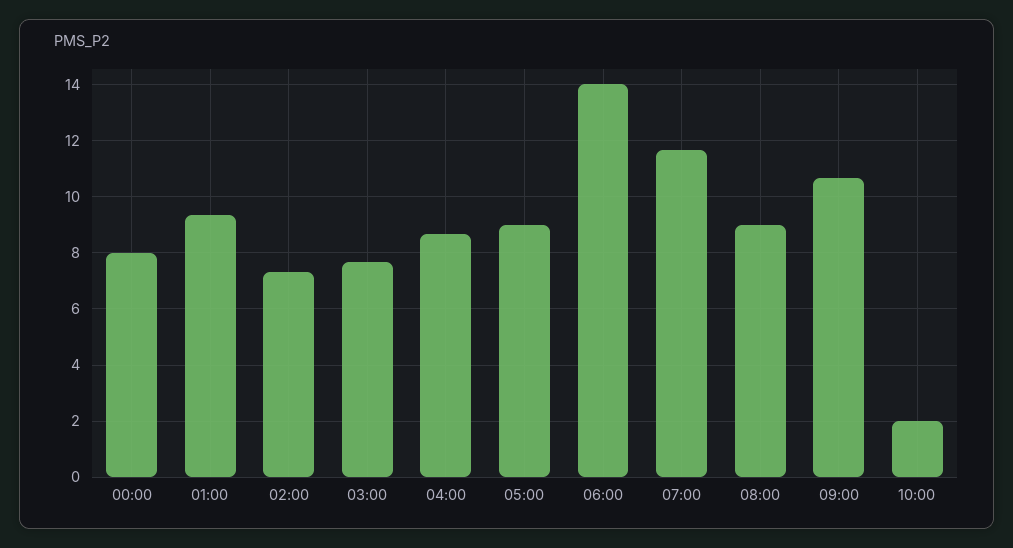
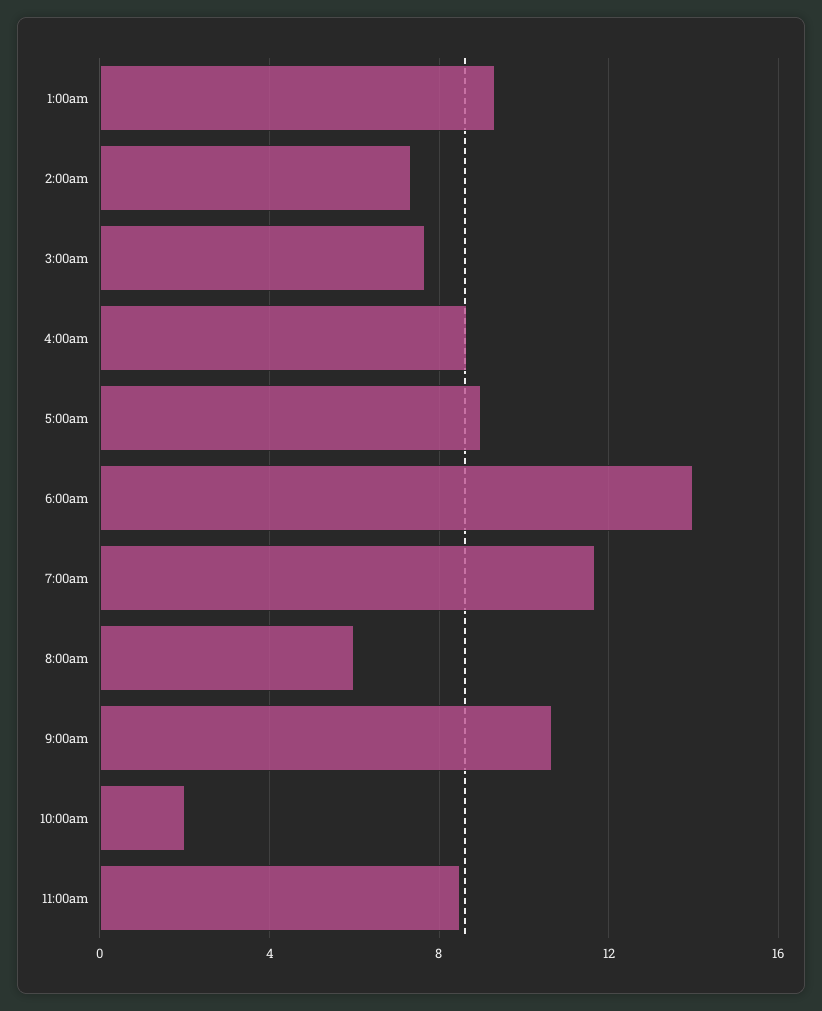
00:00: 8 -> none
08:00: 9 -> 6
11:00am: none -> 8.5

